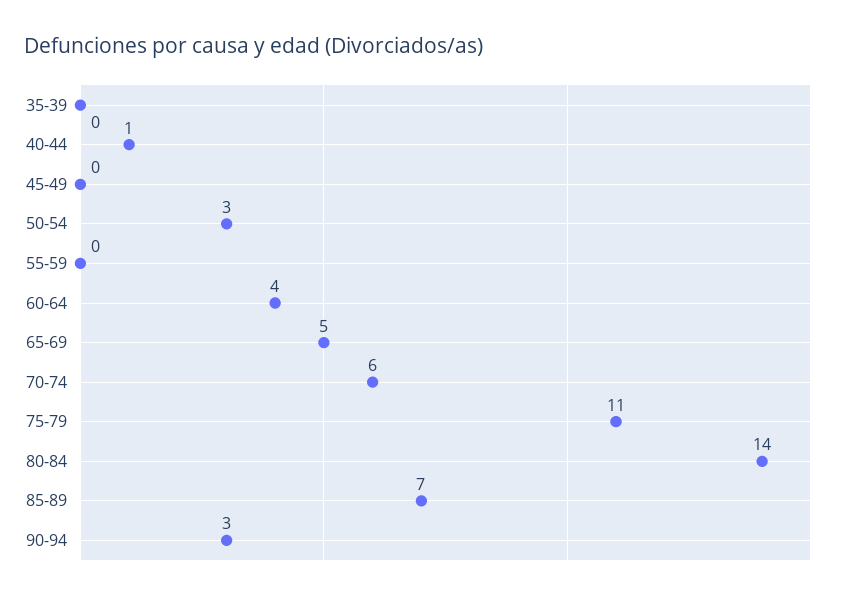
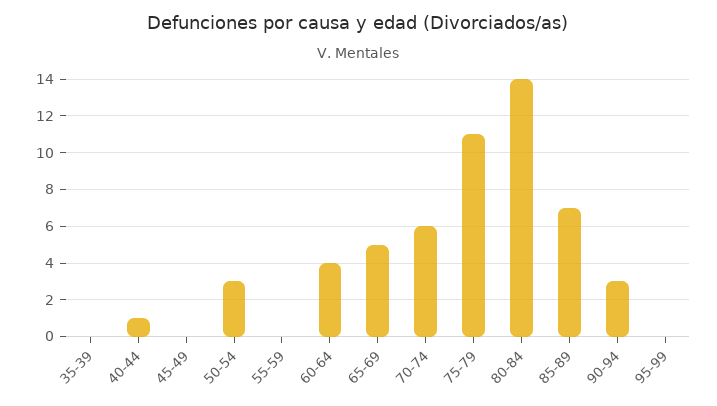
95-99: none -> 0

